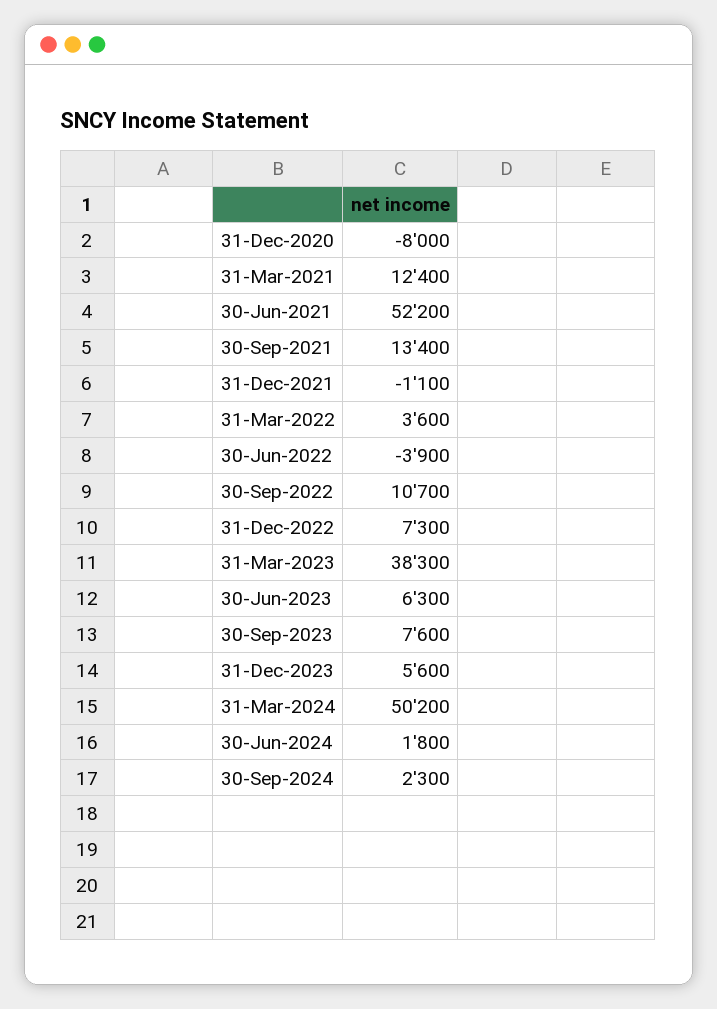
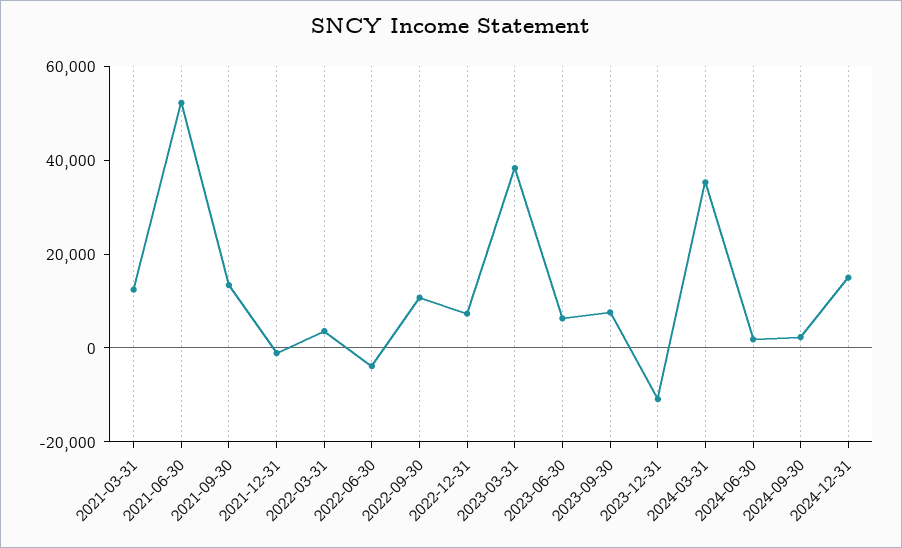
31-Dec-2020: -8000 -> none
31-Dec-2023: 5600 -> -10000
31-Mar-2024: 50200 -> 35000
2024-12-31: none -> 15000

